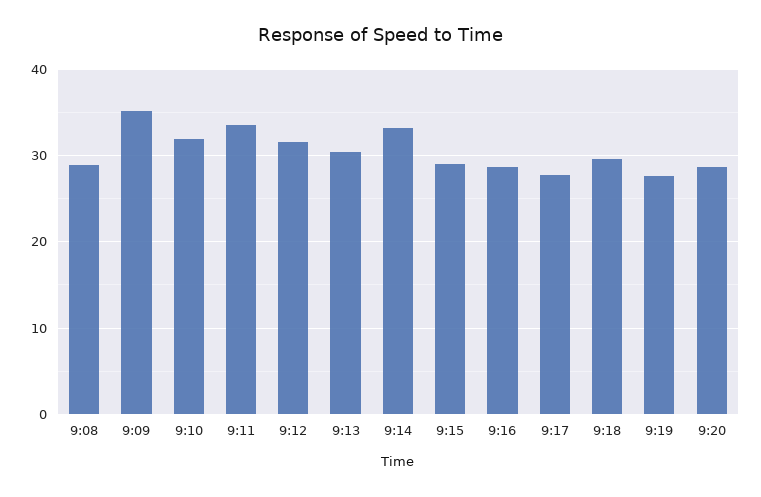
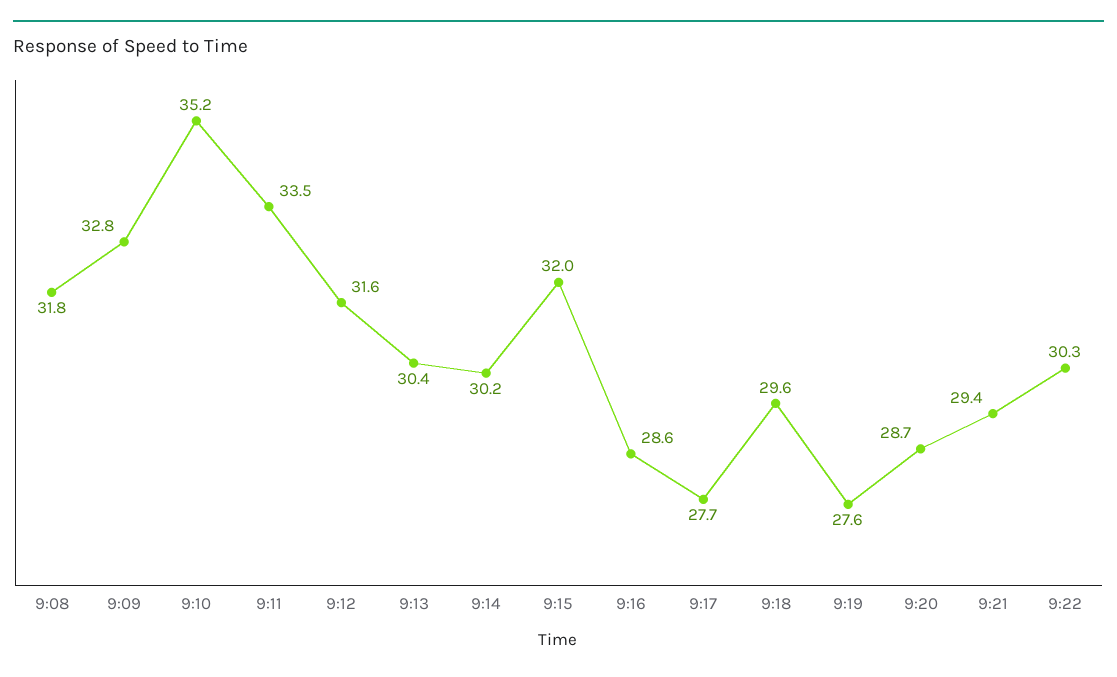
9:08: 29 -> 31.8
9:09: 35 -> 32.8
9:10: 32 -> 35.2
9:14: 33 -> 30.2
9:15: 29 -> 32
9:21: none -> 29.4
9:22: none -> 30.3

